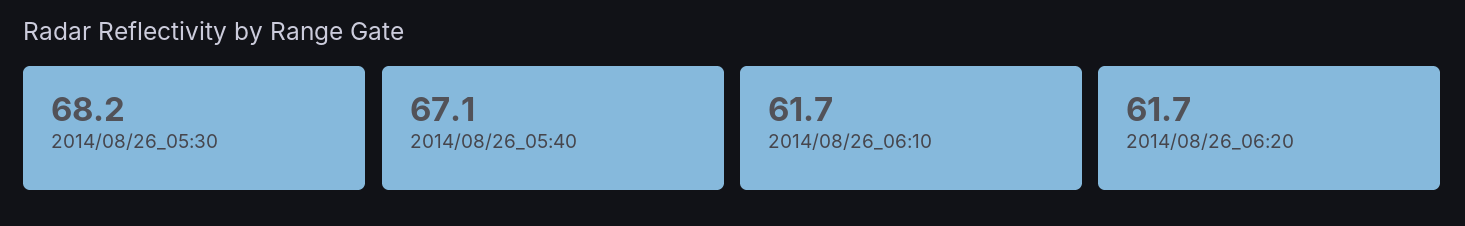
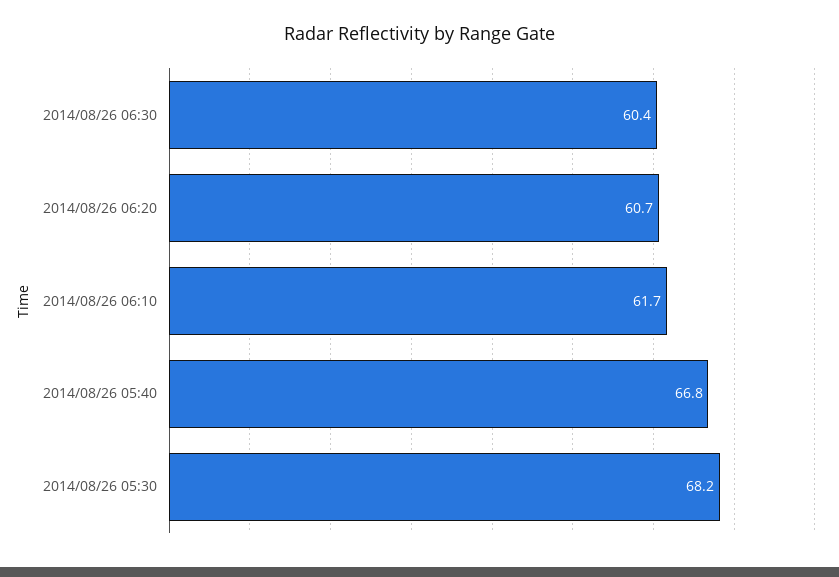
2014/08/26_05:40: 67.1 -> 66.8
2014/08/26_06:20: 61.7 -> 60.7
2014/08/26 06:30: none -> 60.4

